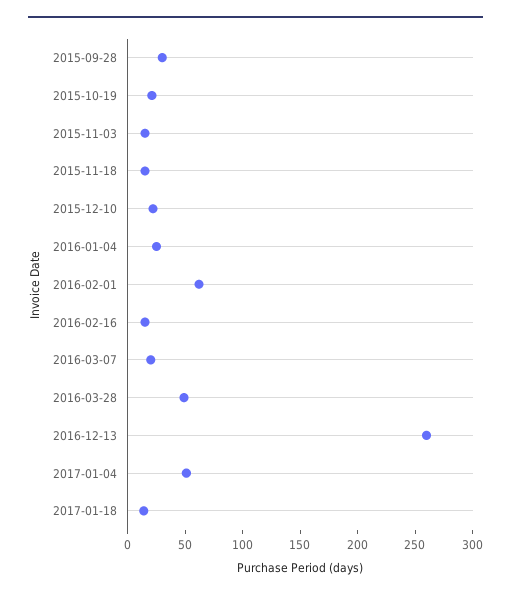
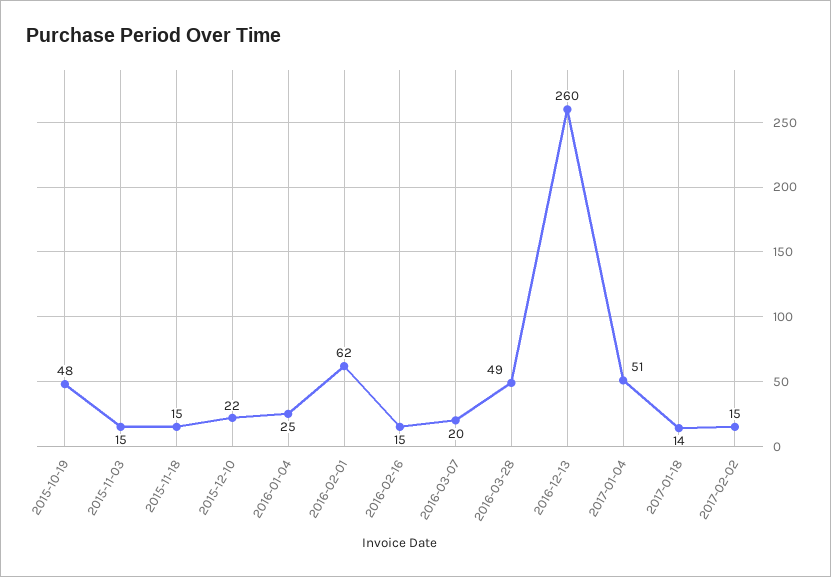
2015-09-28: 30 -> none
2015-10-19: 20 -> 48
2017-02-02: none -> 15

